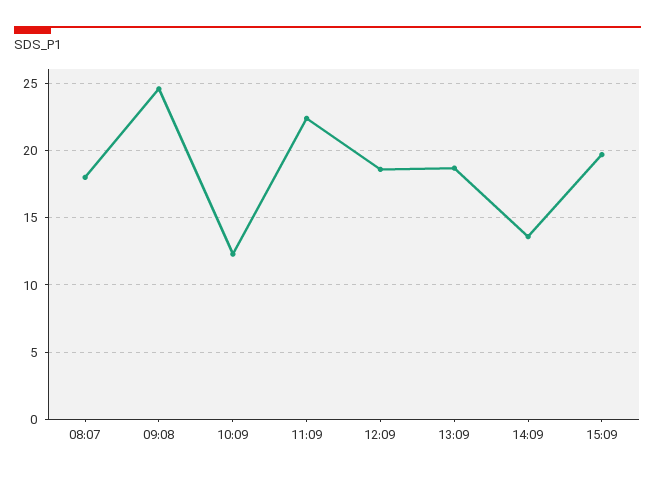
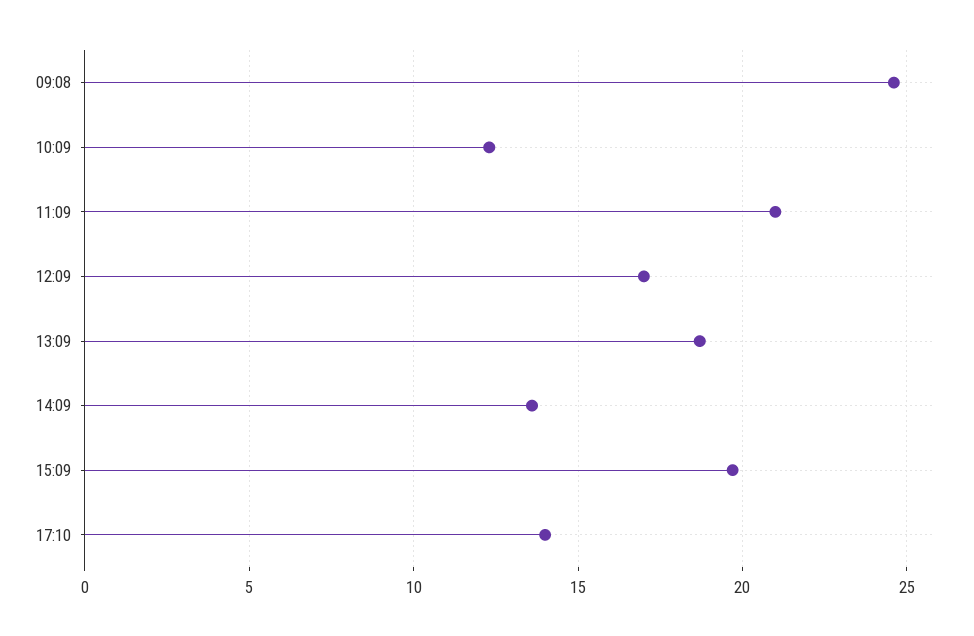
08:07: 18 -> none
11:09: 22.5 -> 21
12:09: 18.5 -> 17
17:10: none -> 14

